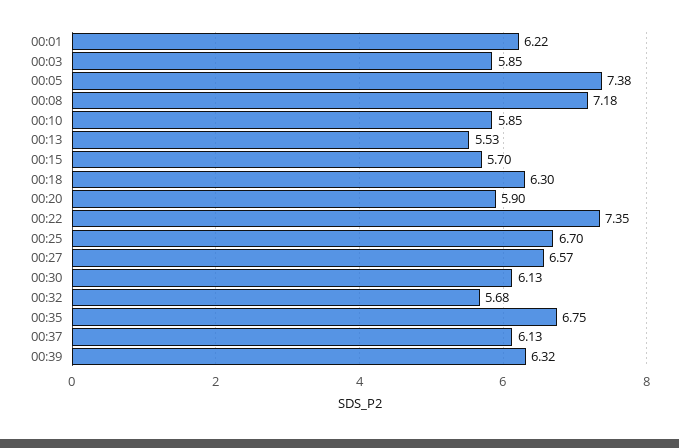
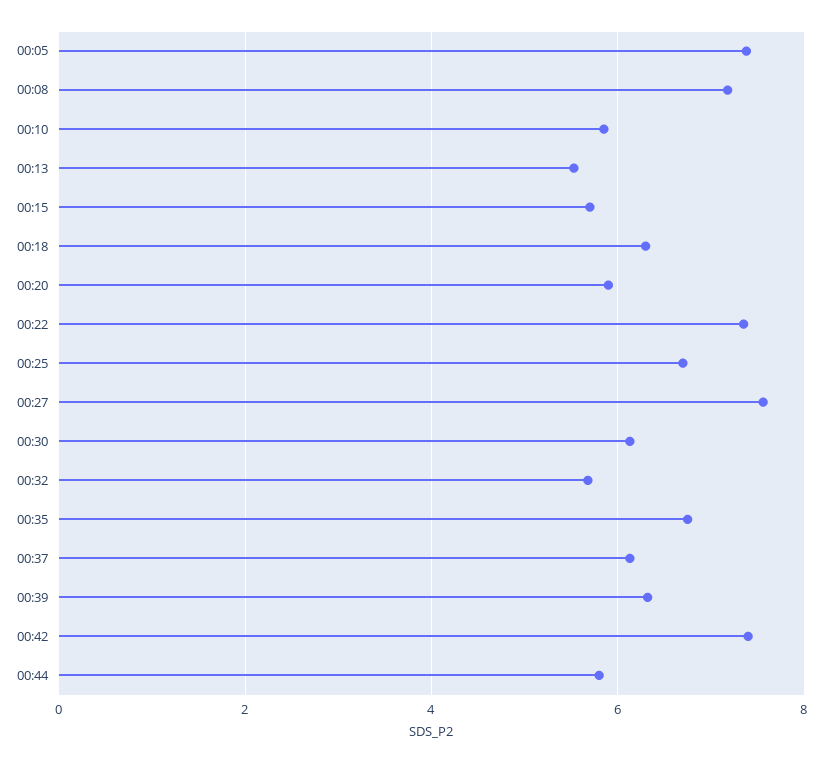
00:01: 6.22 -> none
00:03: 5.85 -> none
00:27: 6.57 -> 7.6
00:42: none -> 7.4
00:44: none -> 5.8

